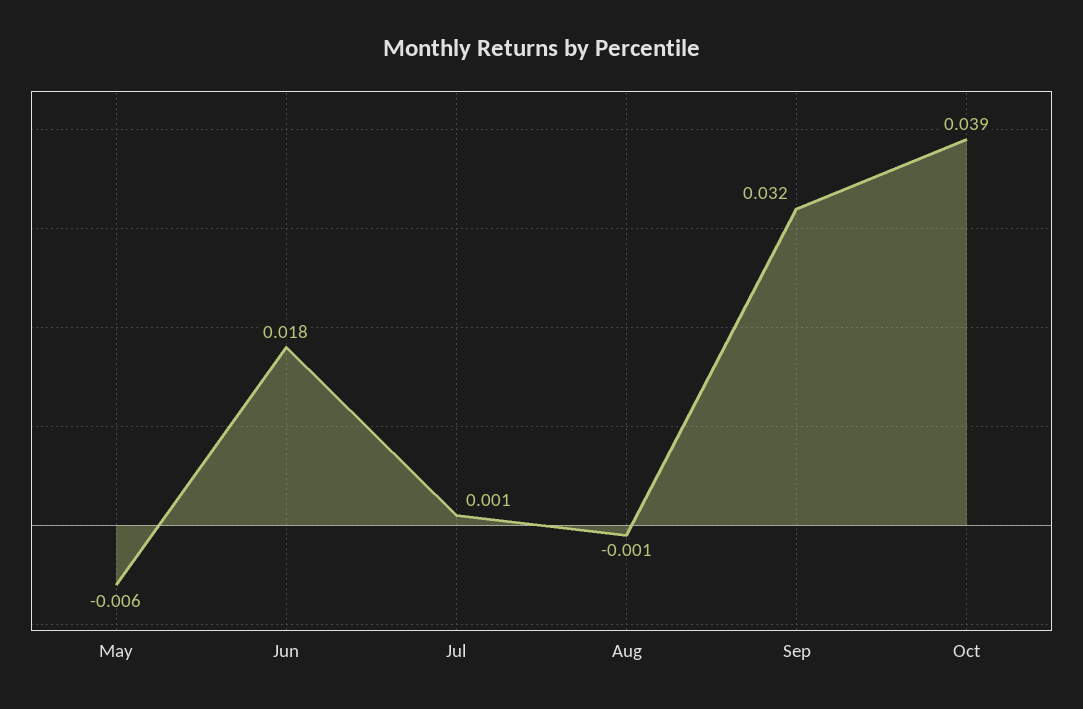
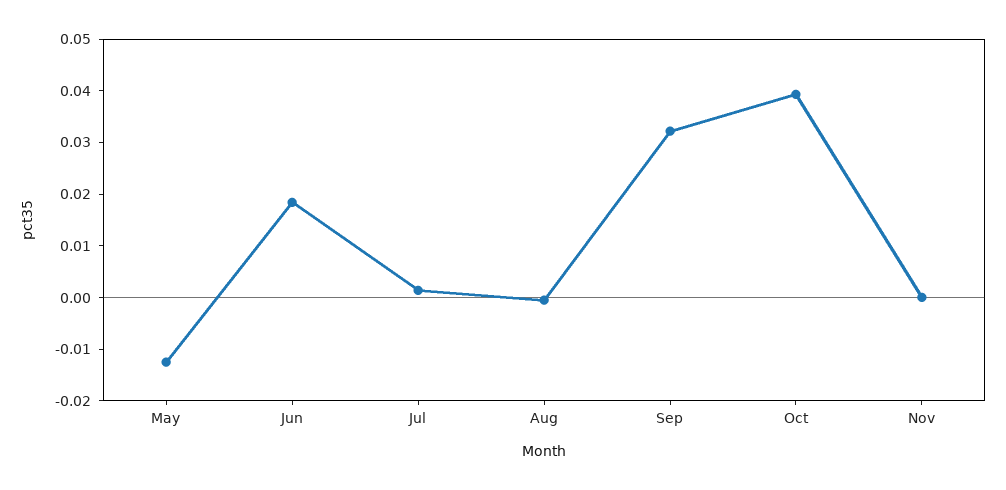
May: -0.006 -> -0.012
Nov: none -> 0

